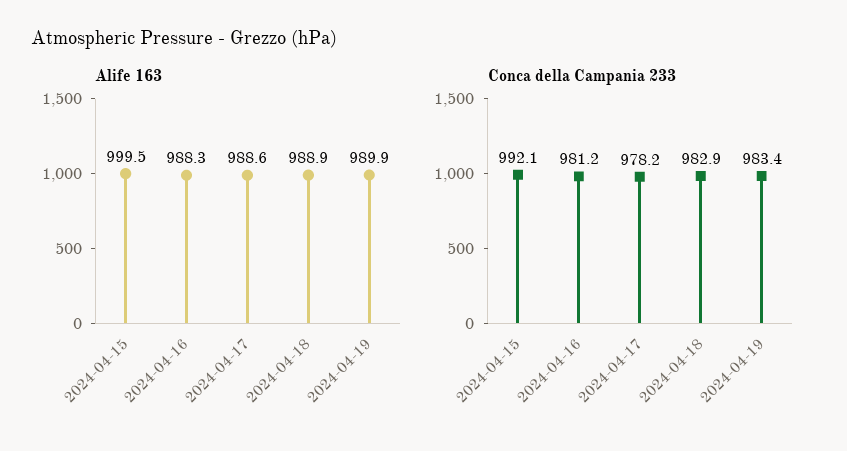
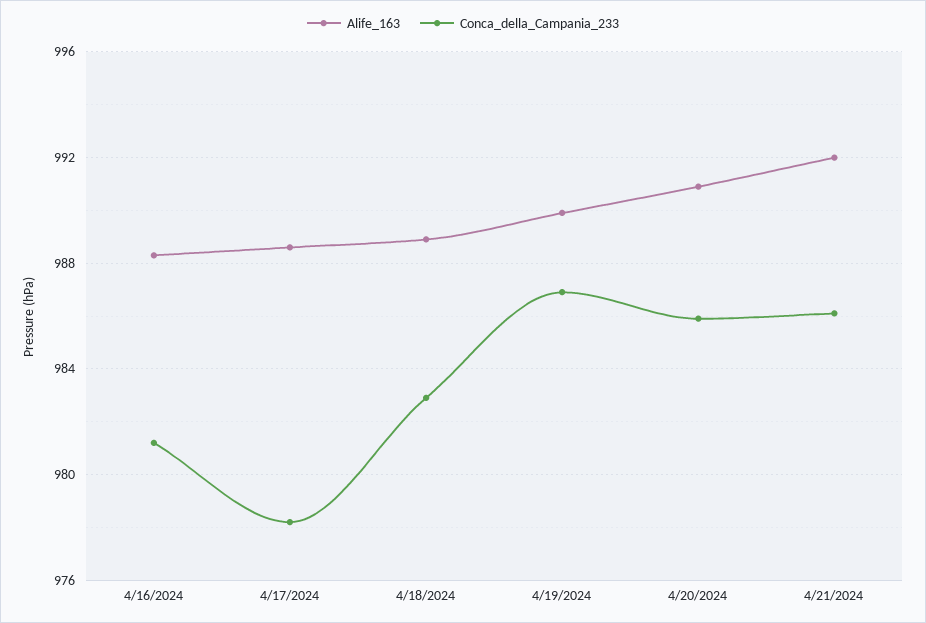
Alife 163, 2024-04-15: 999.5 -> none
Conca della Campania 233, 2024-04-15: 992.1 -> none
Conca della Campania 233, 2024-04-19: 983.4 -> 987
Alife 163, 4/20/2024: none -> 991
Conca della Campania 233, 4/20/2024: none -> 986
Alife 163, 4/21/2024: none -> 992
Conca della Campania 233, 4/21/2024: none -> 986

